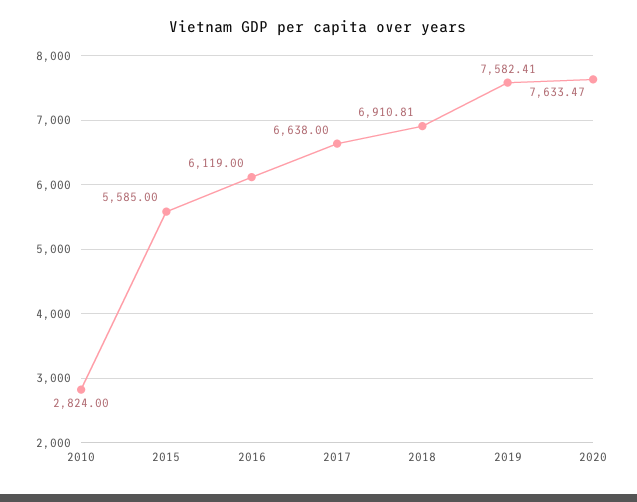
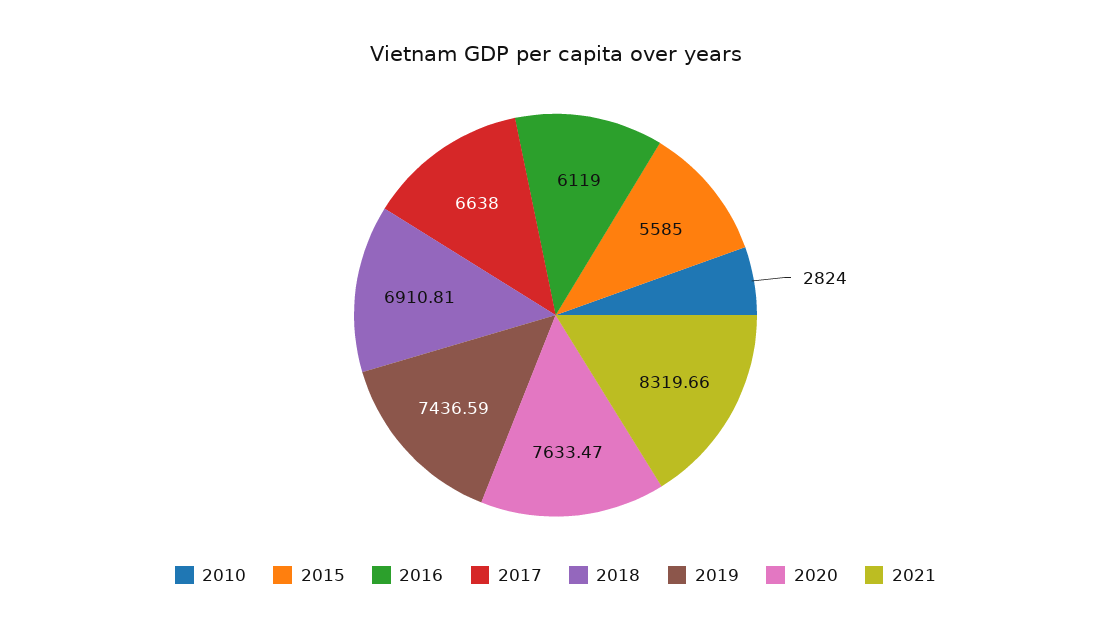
2019: 7582.41 -> 7436.59
2021: none -> 8319.66

